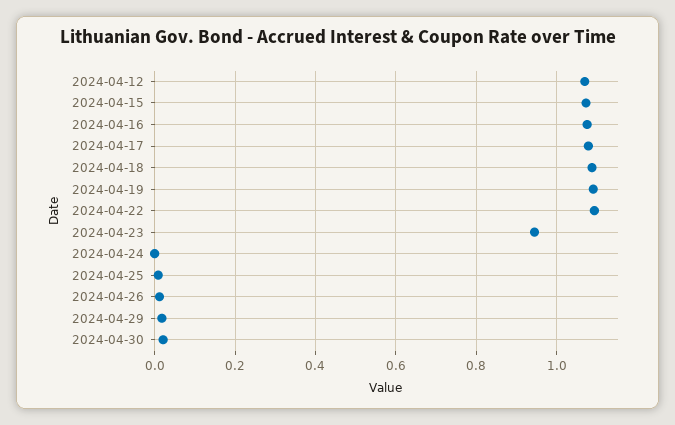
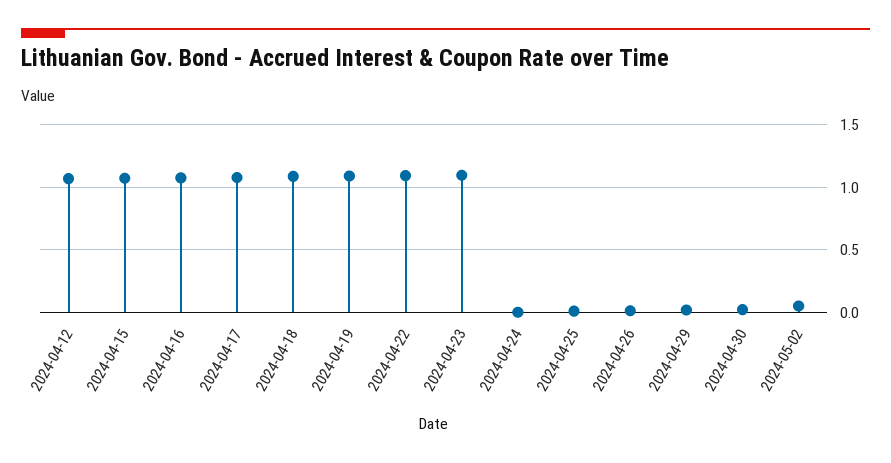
2024-04-23: 0.94 -> 1.1
2024-05-02: none -> 0.05

